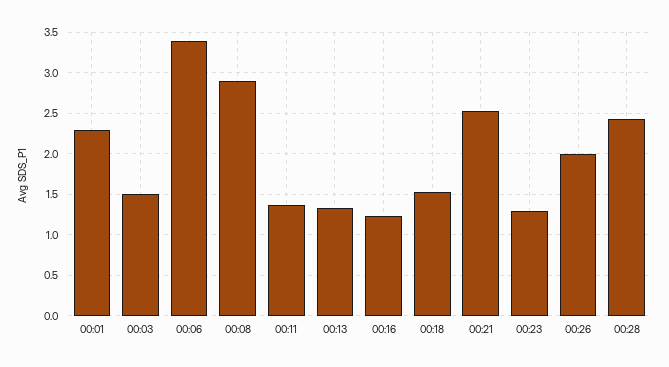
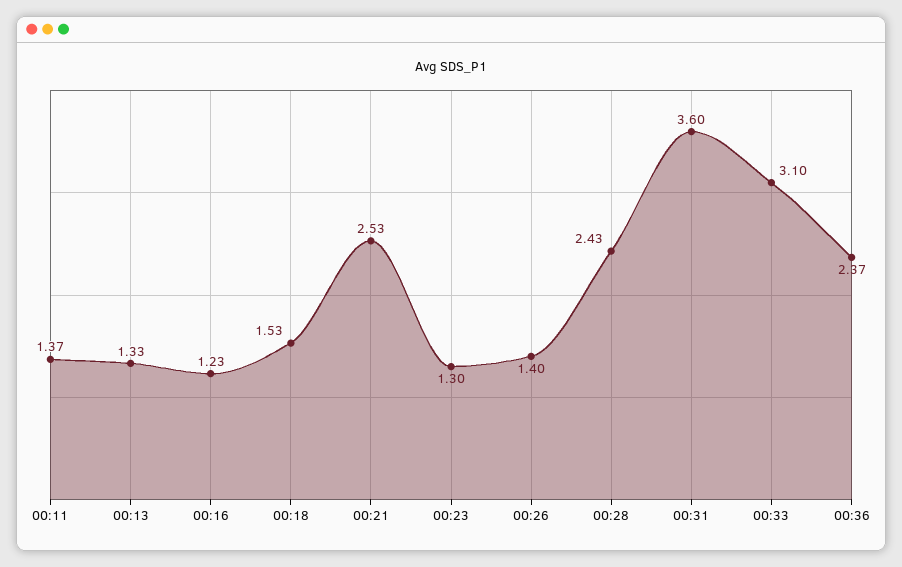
00:01: 2.3 -> none
00:03: 1.5 -> none
00:06: 3.4 -> none
00:08: 2.9 -> none
00:26: 2 -> 1.4
00:31: none -> 3.6
00:33: none -> 3.1
00:36: none -> 2.37

